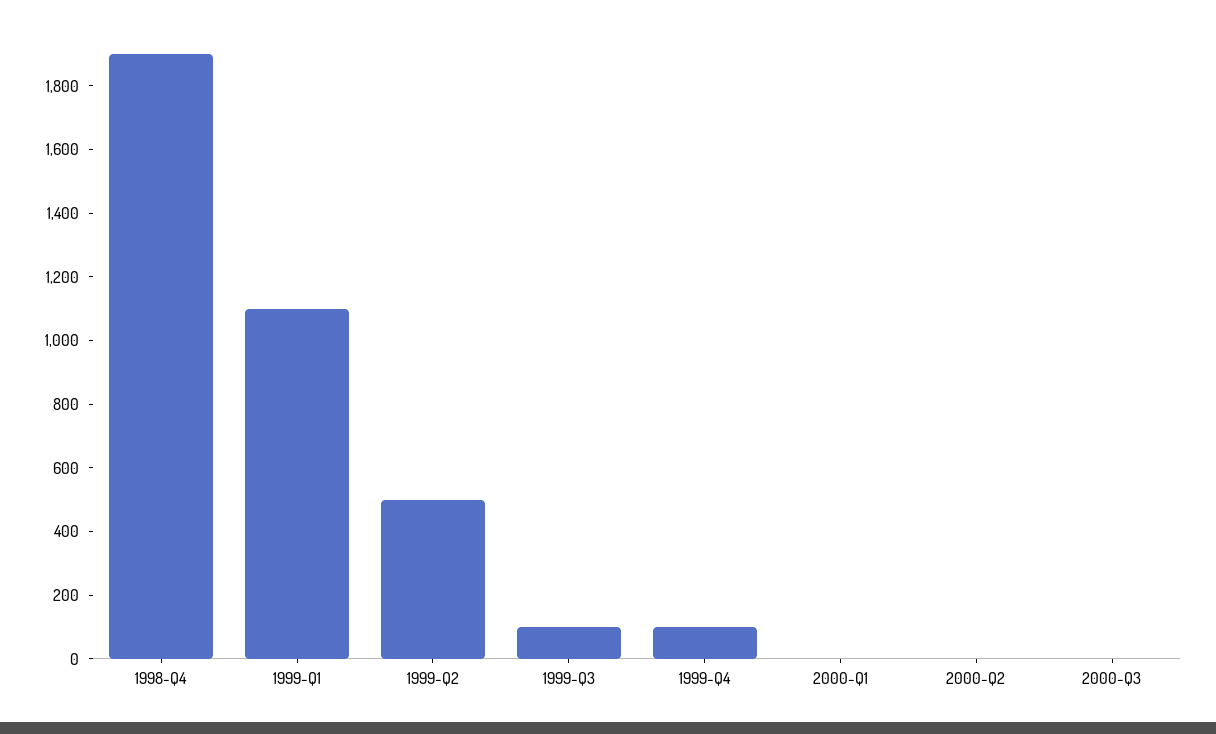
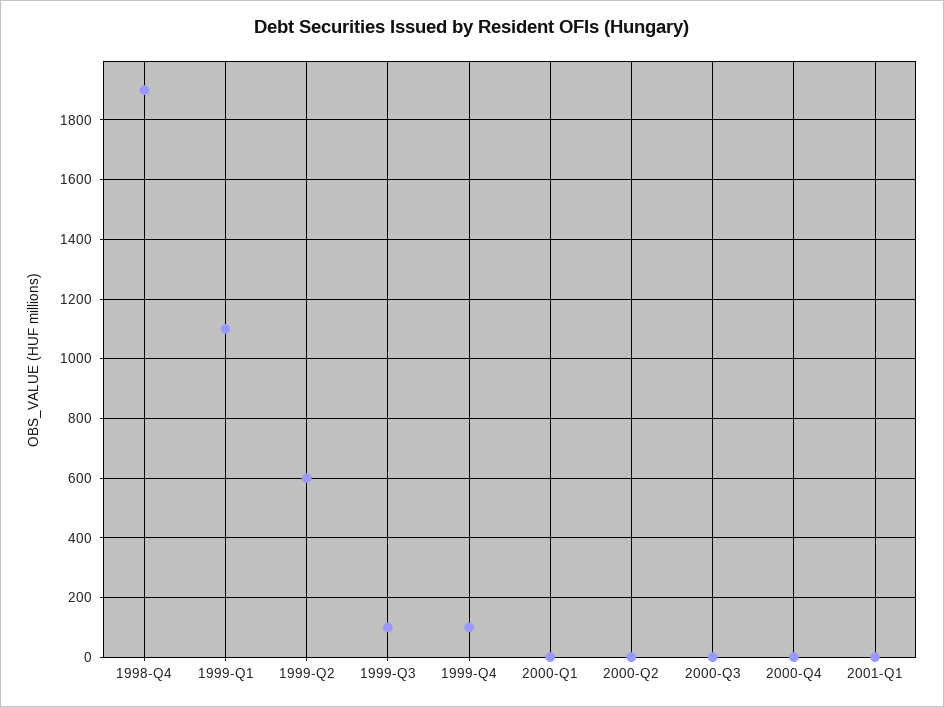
1999-Q2: 500 -> 600
2000-Q4: none -> 0
2001-Q1: none -> 0

